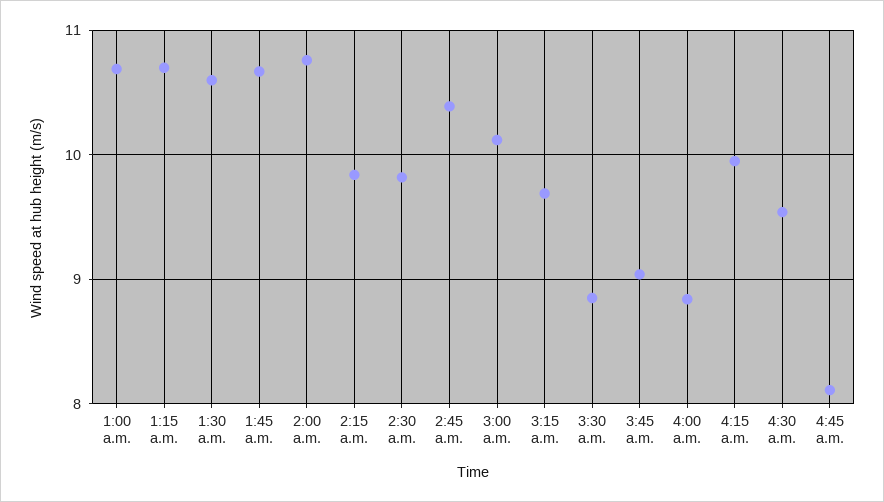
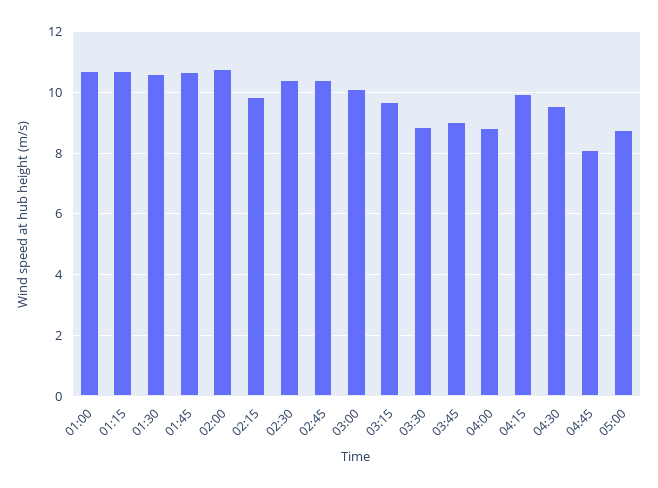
2:30 a.m.: 9.8 -> 10.4
05:00: none -> 8.8

